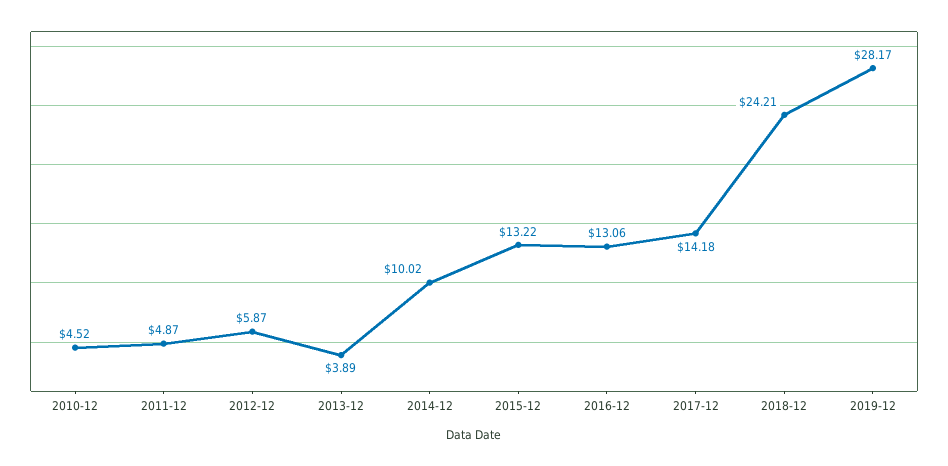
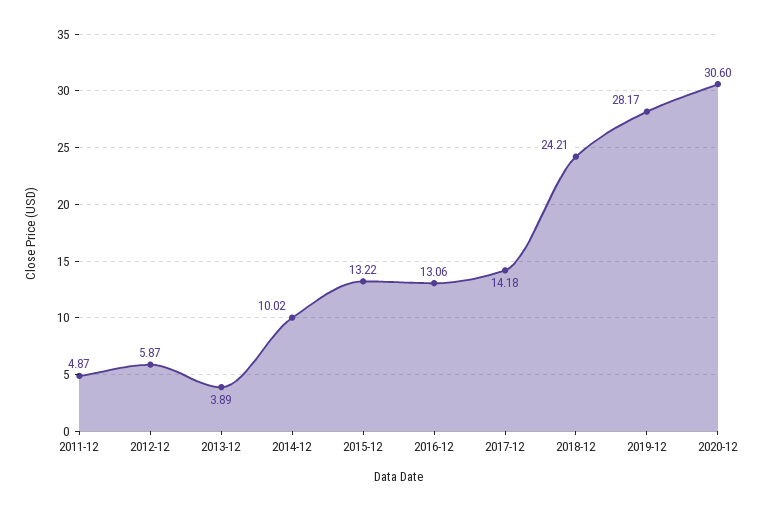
2010-12: 4.52 -> none
2020-12: none -> 30.6

